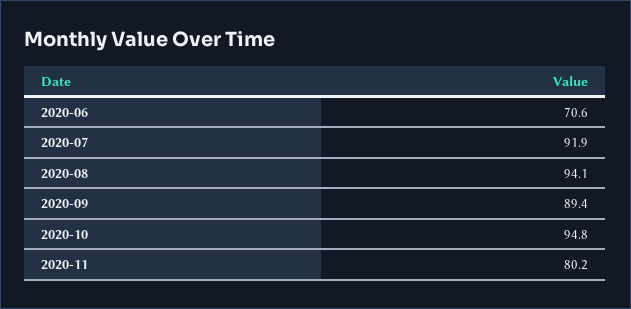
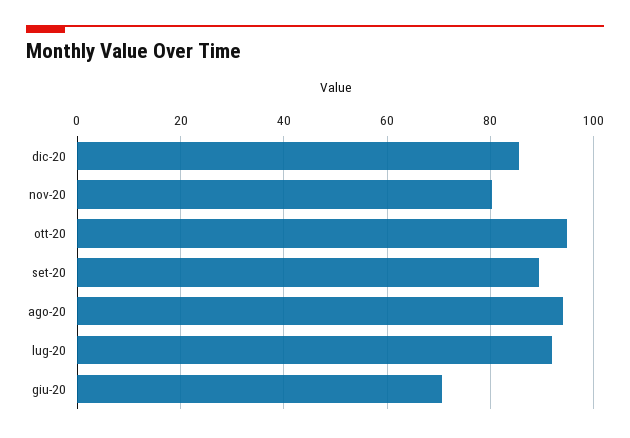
dic-20: none -> 86

